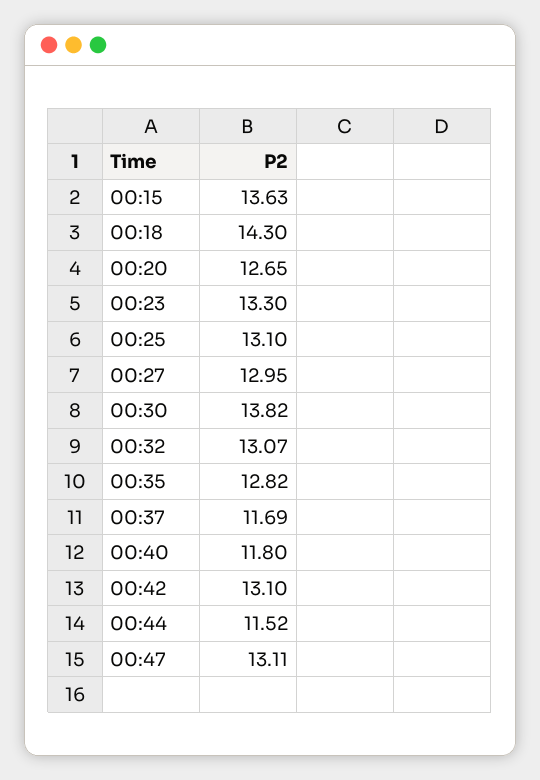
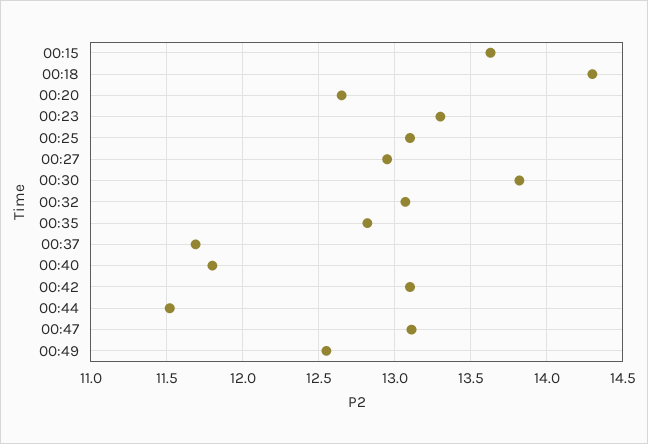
00:49: none -> 12.55

